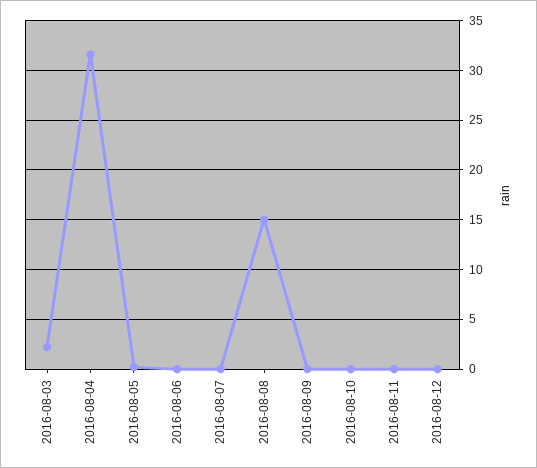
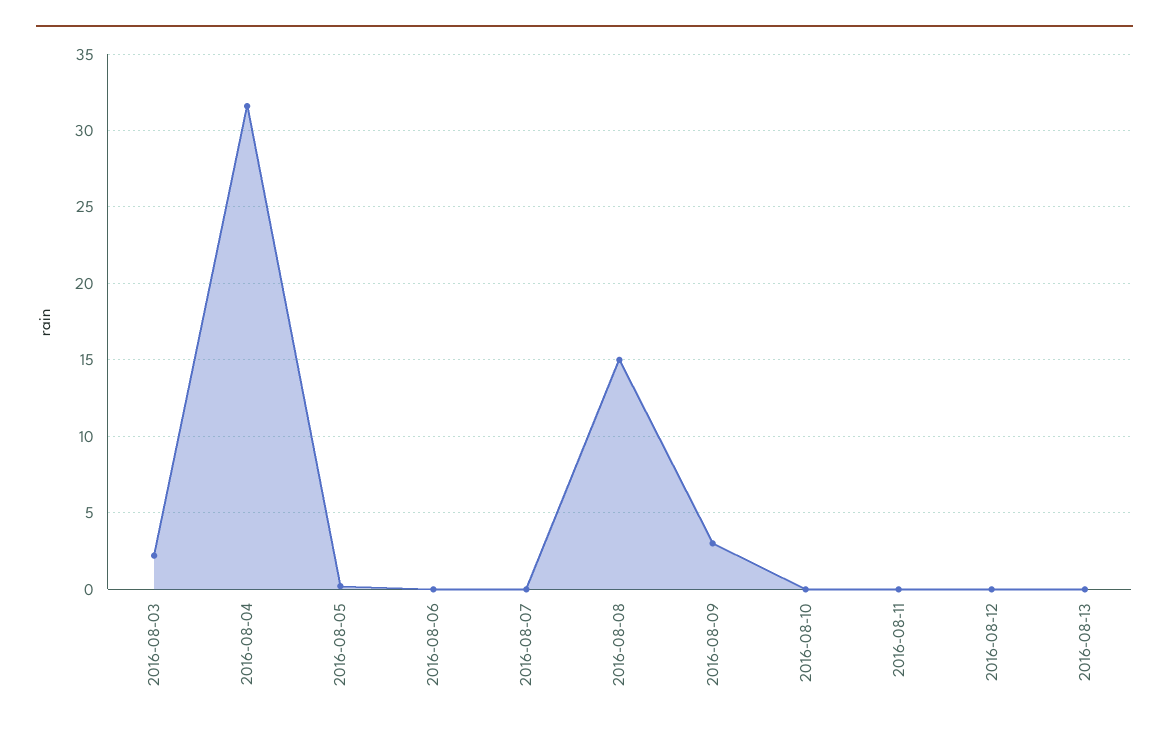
2016-08-09: 0 -> 3
2016-08-13: none -> 0

